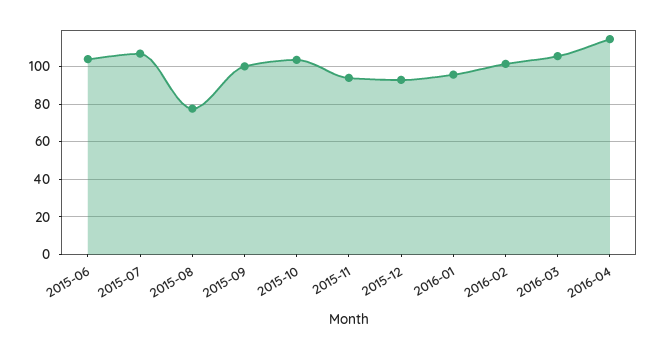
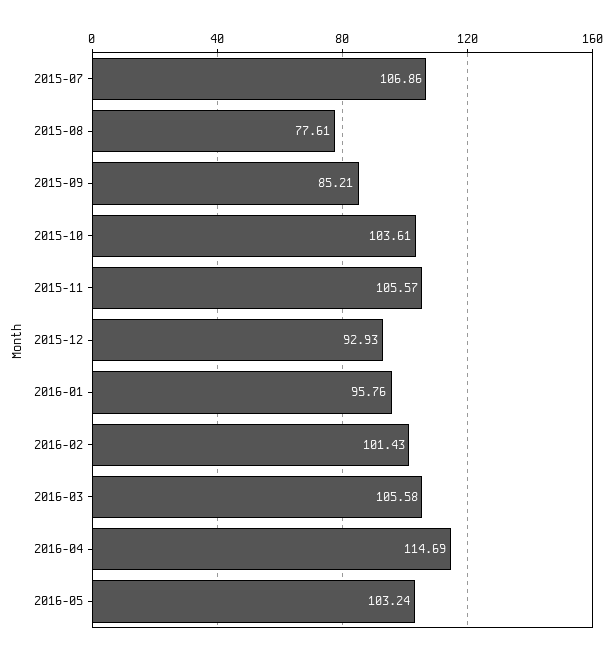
2015-06: 105 -> none
2015-09: 100 -> 85.21
2015-11: 95 -> 105.57
2016-05: none -> 103.24

